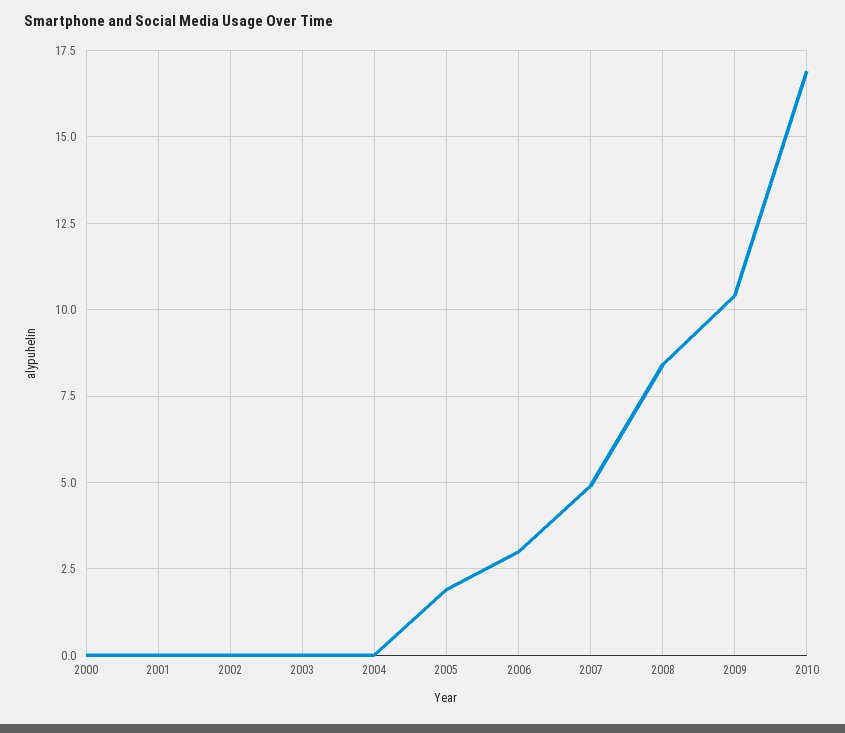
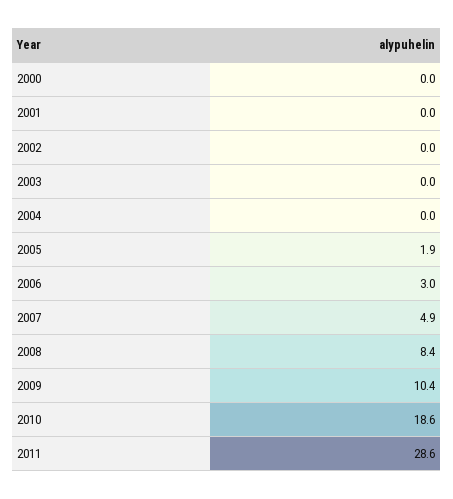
2010: 17 -> 18.6
2011: none -> 28.6

